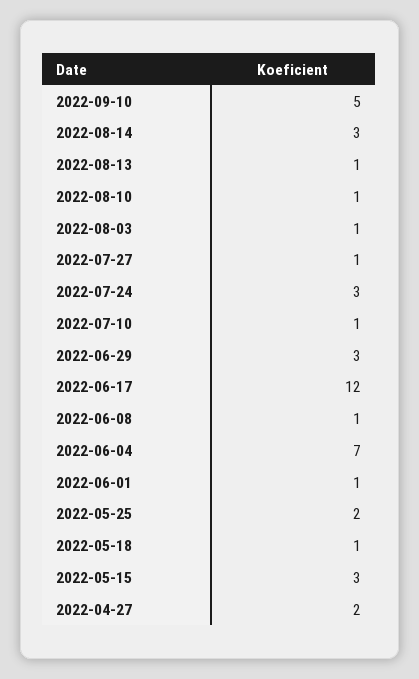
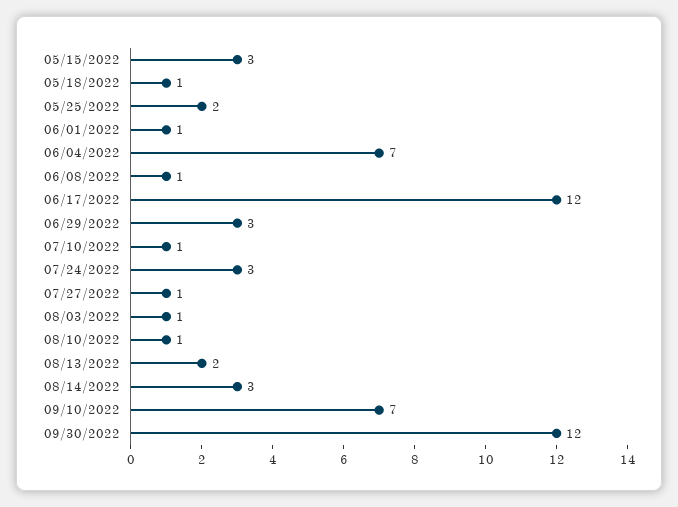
2022-09-10: 5 -> 7
2022-08-13: 1 -> 2
2022-04-27: 2 -> none
09/30/2022: none -> 12

